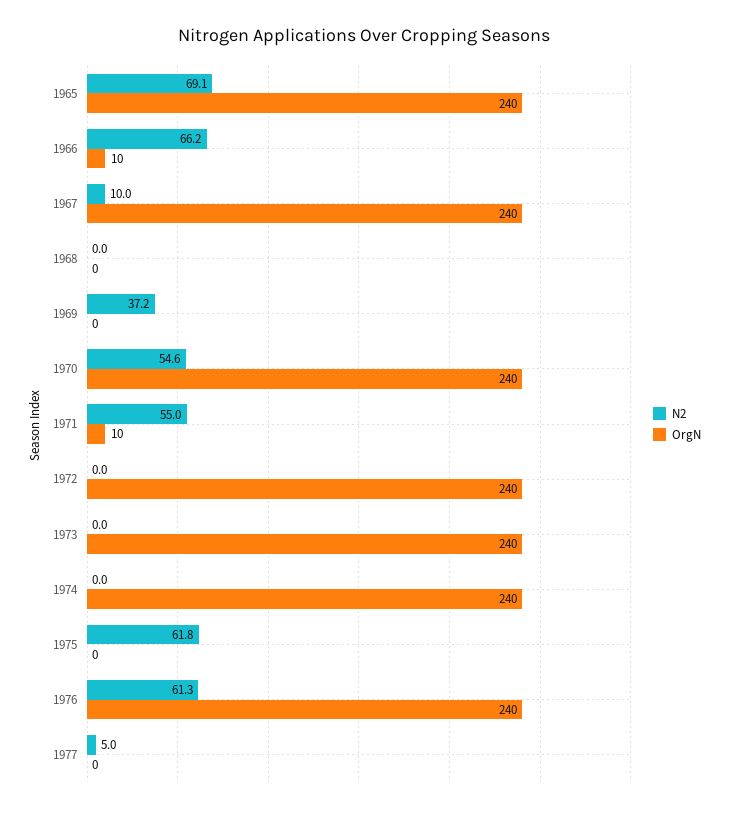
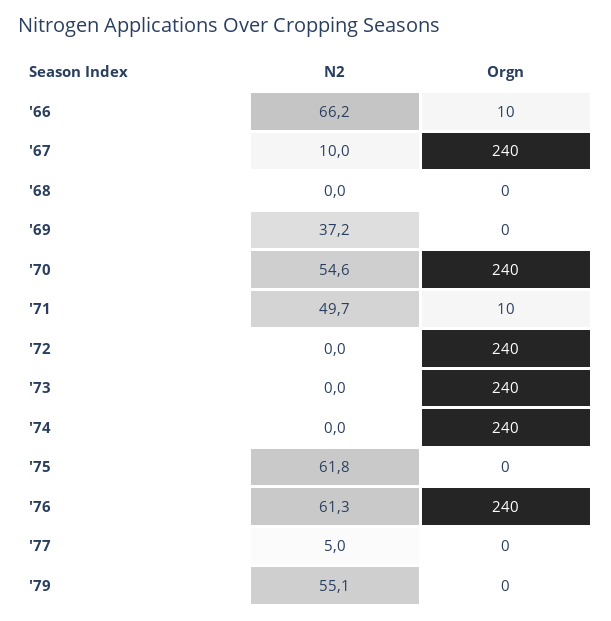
N2, 1965: 69.1 -> none
OrgN, 1965: 240 -> none
N2, 1971: 55 -> 49.7
N2, '79: none -> 55.1
OrgN, '79: none -> 0

